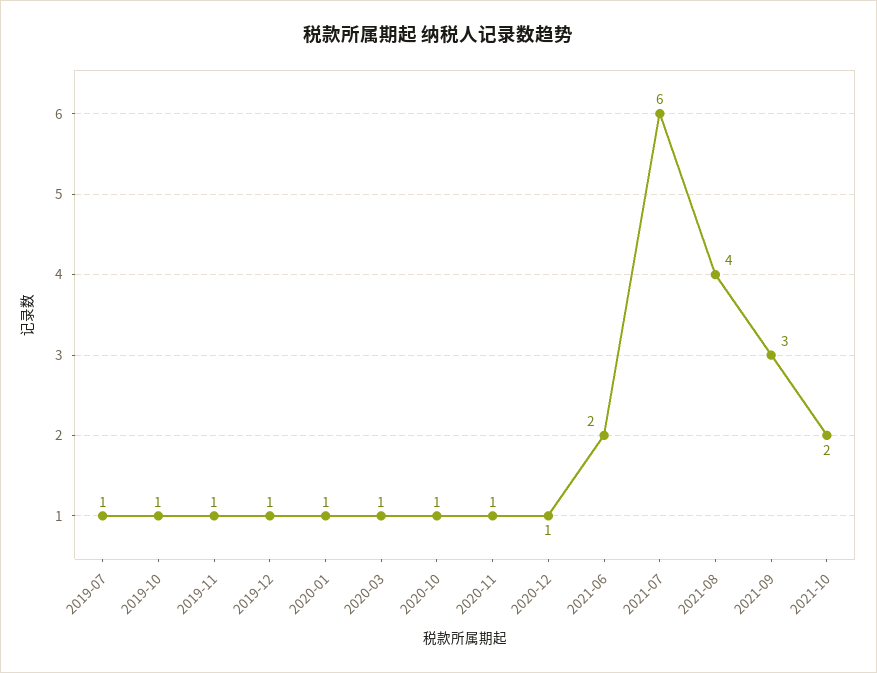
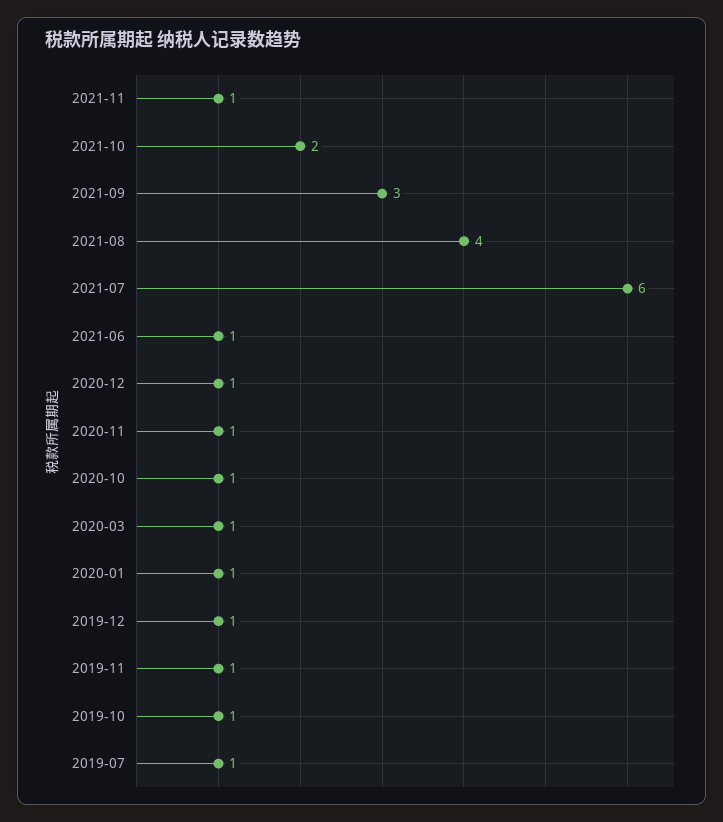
2021-06: 2 -> 1
2021-11: none -> 1

